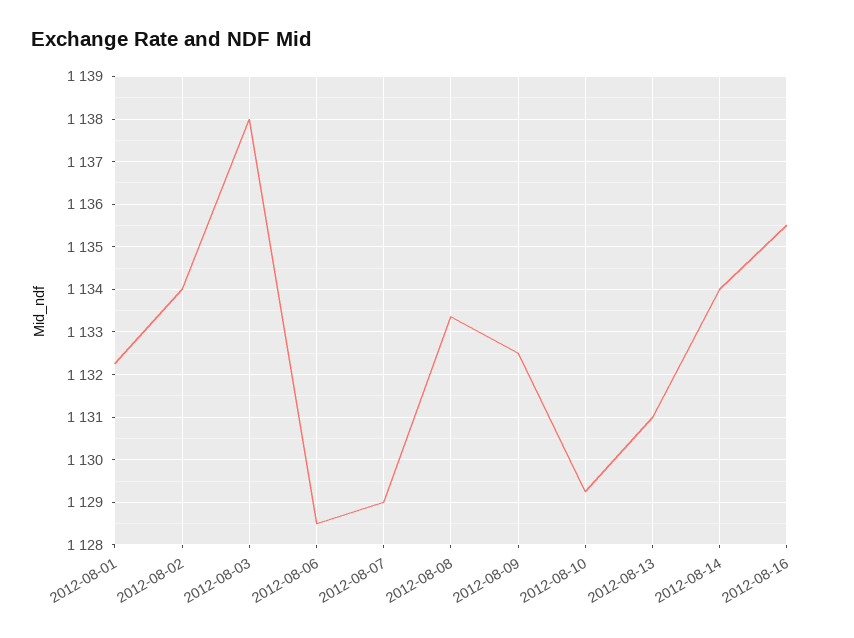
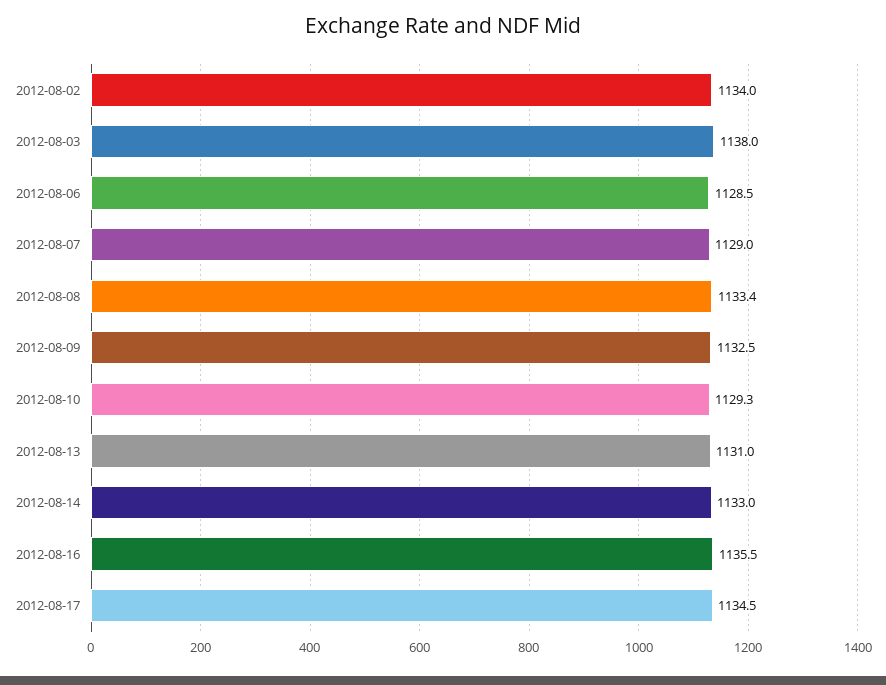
2012-08-01: 1132.2 -> none
2012-08-14: 1134 -> 1133
2012-08-17: none -> 1134.5

